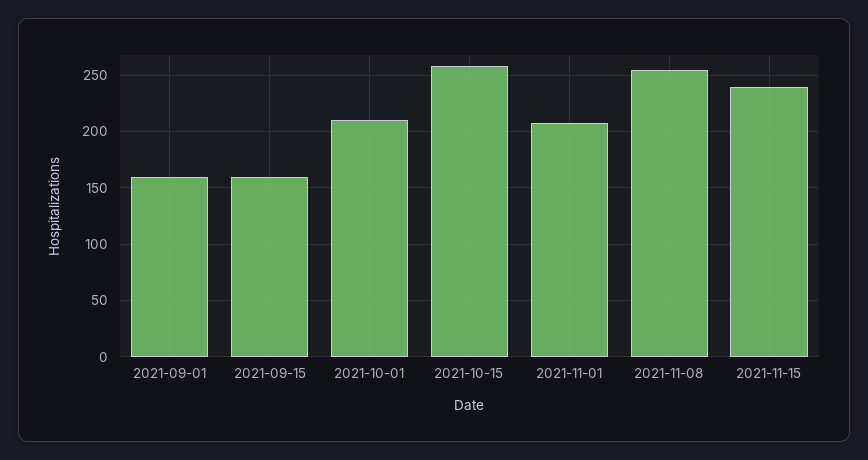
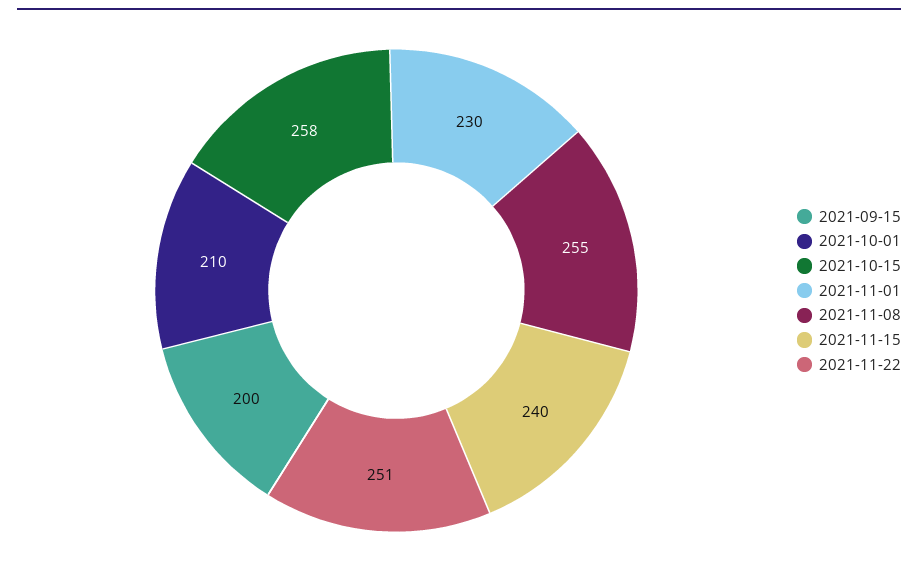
2021-09-01: 160 -> none
2021-09-15: 160 -> 200
2021-11-01: 210 -> 230
2021-11-22: none -> 251

